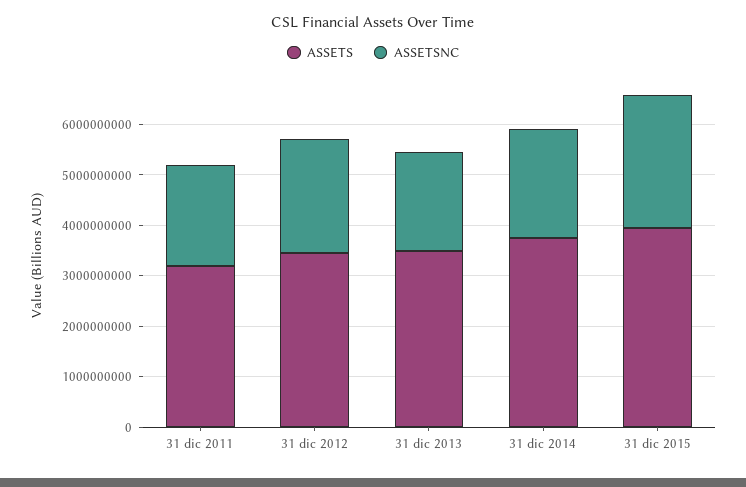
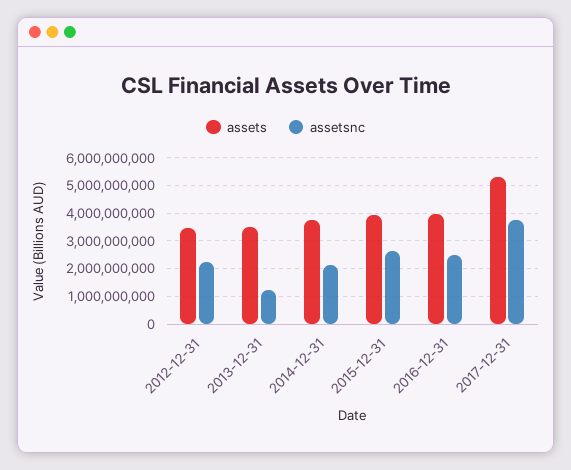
ASSETS, 31 dic 2011: 3200000000 -> none
ASSETSNC, 31 dic 2011: 2000000000 -> none
ASSETSNC, 31 dic 2013: 2000000000 -> 1250000000
ASSETS, 2016-12-31: none -> 4000000000
ASSETSNC, 2016-12-31: none -> 2500000000
ASSETS, 2017-12-31: none -> 5250000000
ASSETSNC, 2017-12-31: none -> 3750000000

